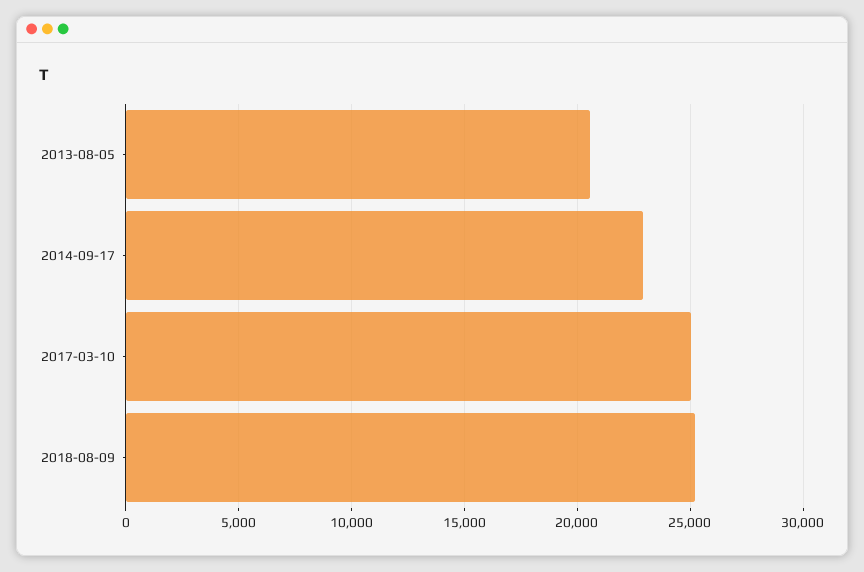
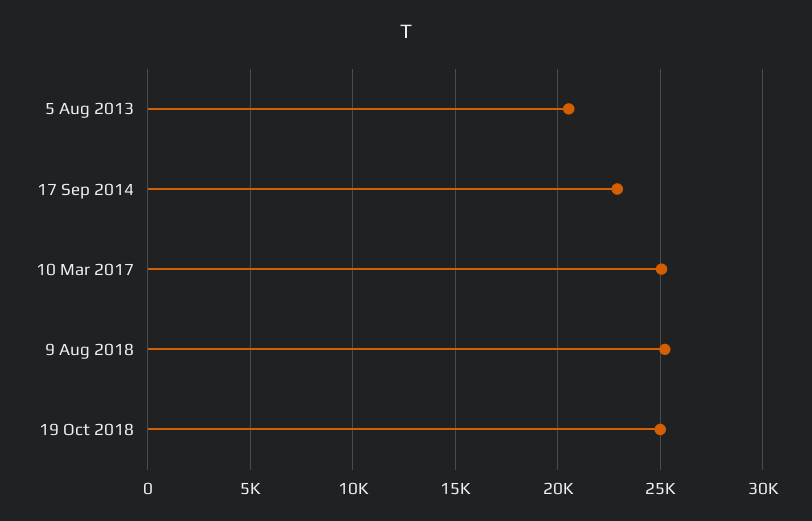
19 Oct 2018: none -> 25000

